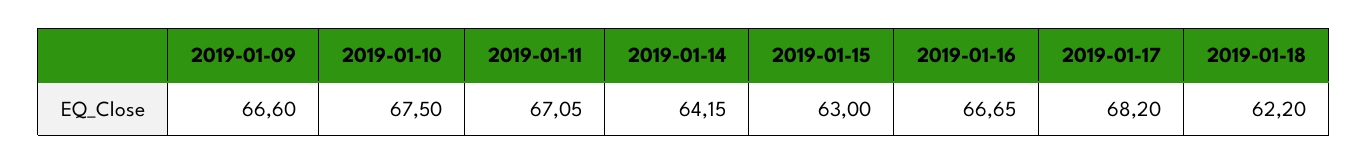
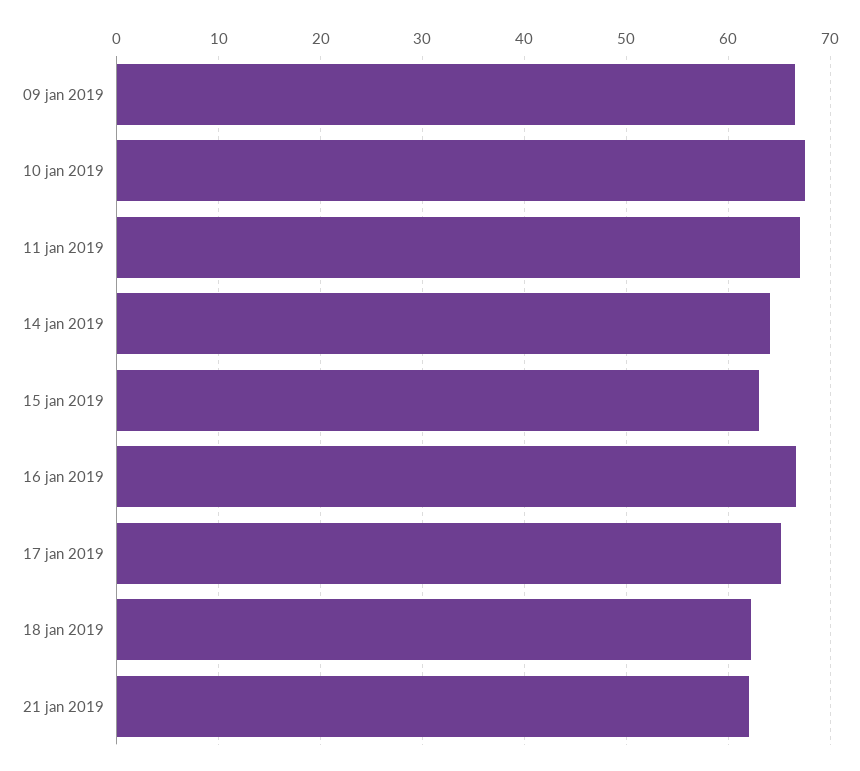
2019-01-17: 68.2 -> 65
21 jan 2019: none -> 62

